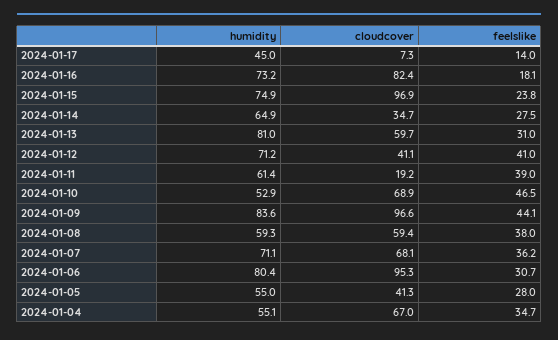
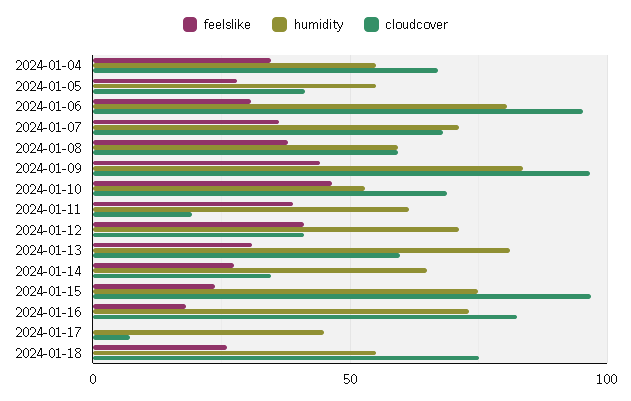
feelslike, 2024-01-17: 14 -> 0
feelslike, 2024-01-18: none -> 25
humidity, 2024-01-18: none -> 55
cloudcover, 2024-01-18: none -> 75

